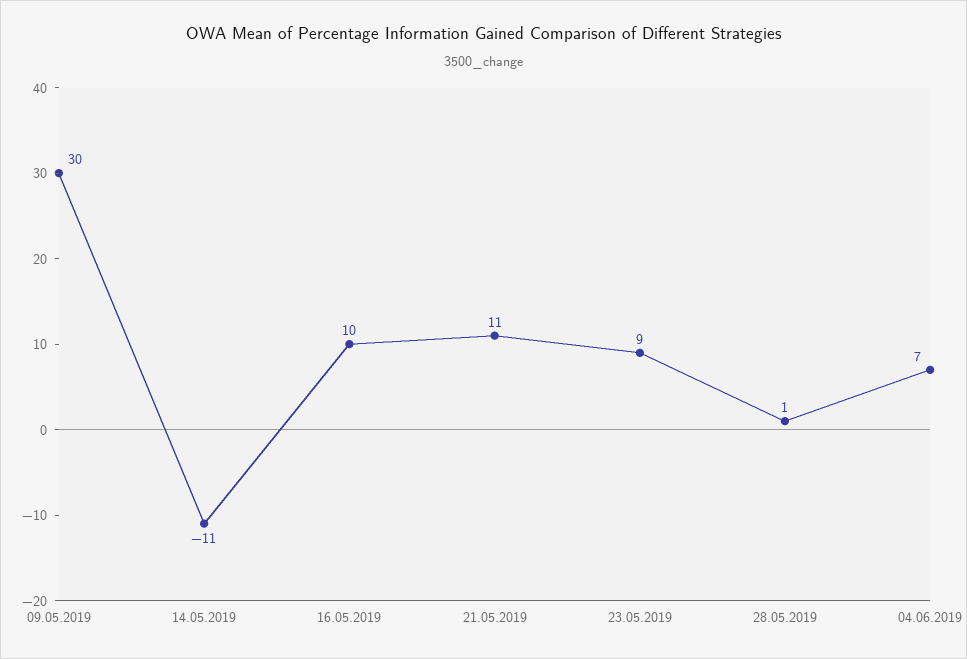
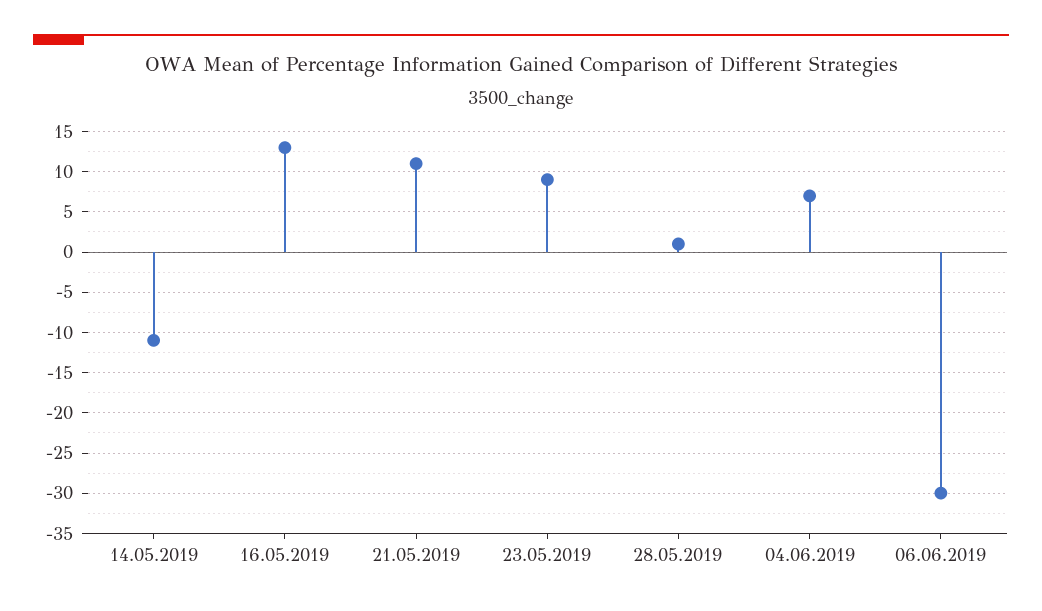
09.05.2019: 30 -> none
16.05.2019: 10 -> 13
06.06.2019: none -> -30

